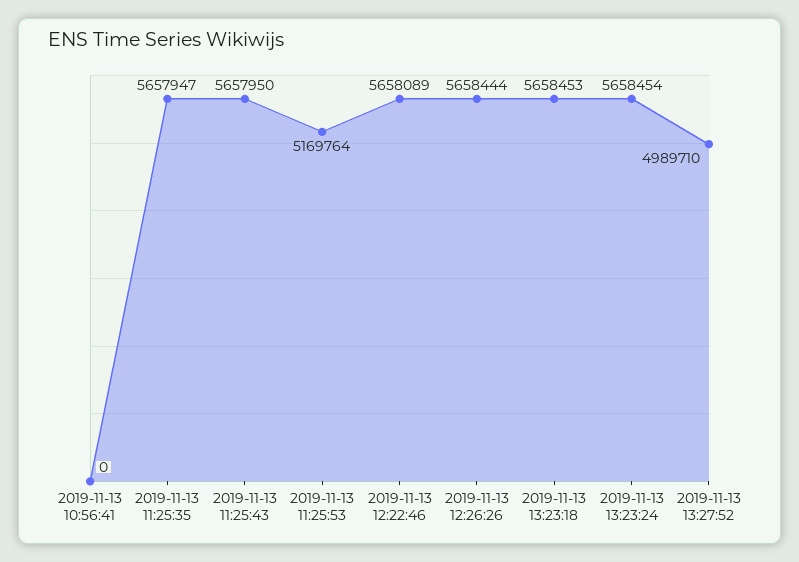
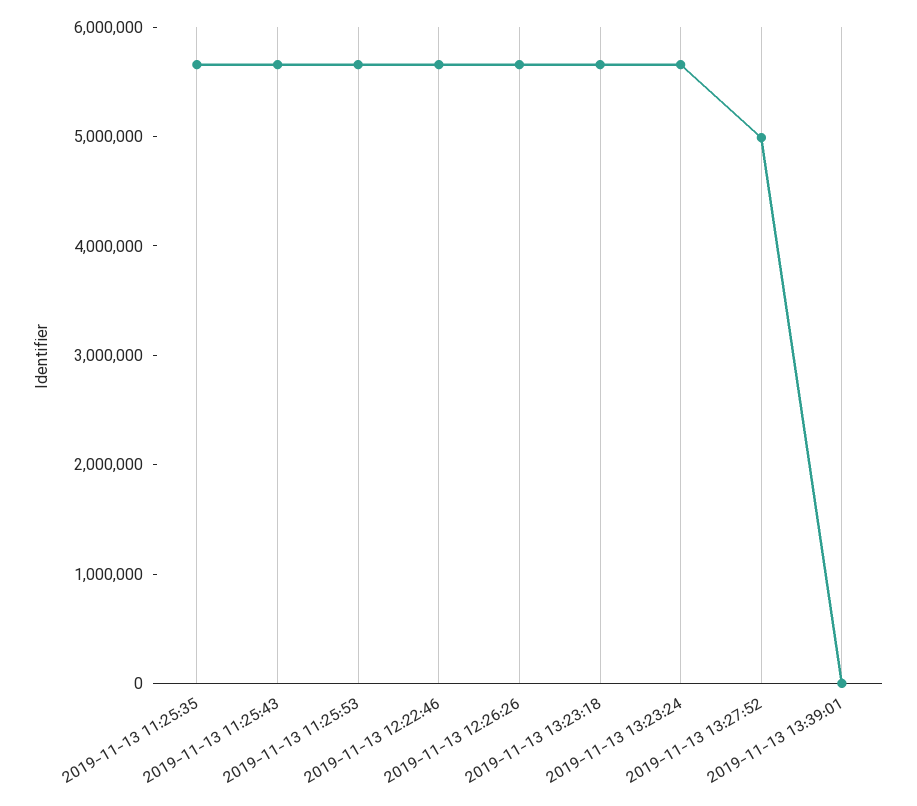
2019-11-13 10:56:41: 0 -> none
2019-11-13 11:25:53: 5169764 -> 5600000
2019-11-13 13:39:01: none -> 0

